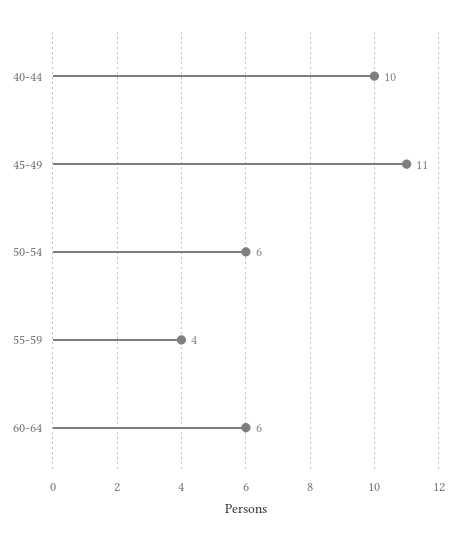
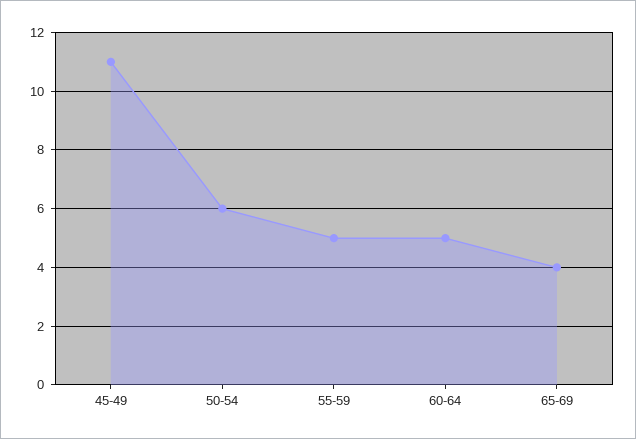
40-44: 10 -> none
55-59: 4 -> 5
60-64: 6 -> 5
65-69: none -> 4

